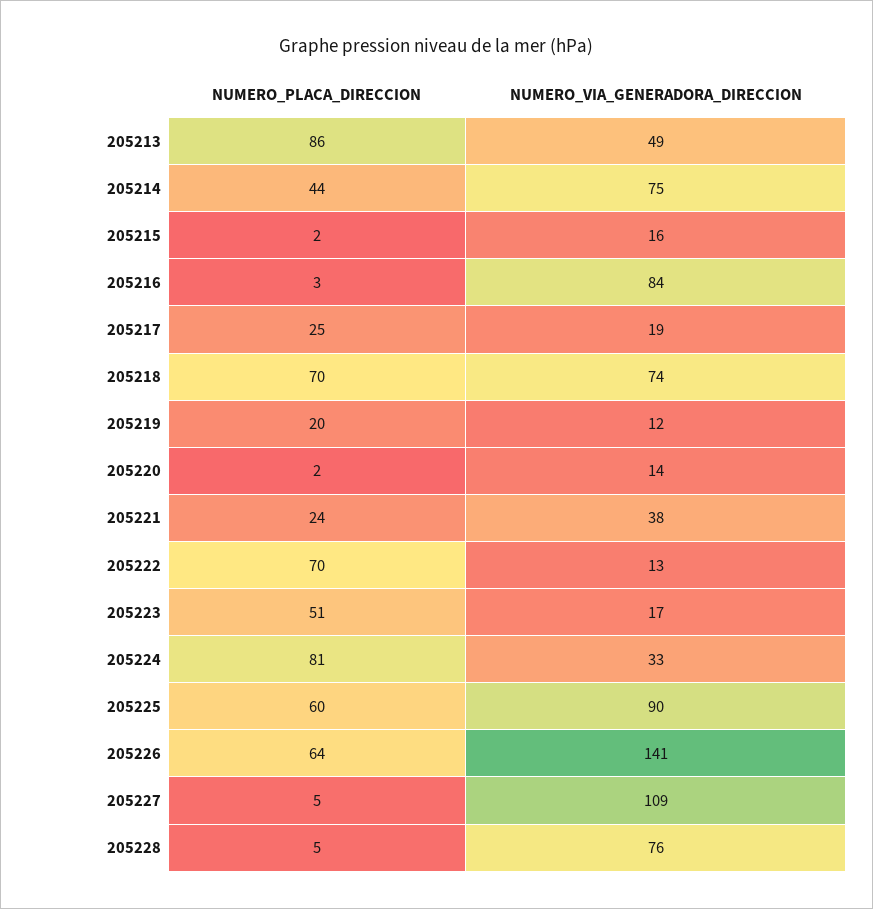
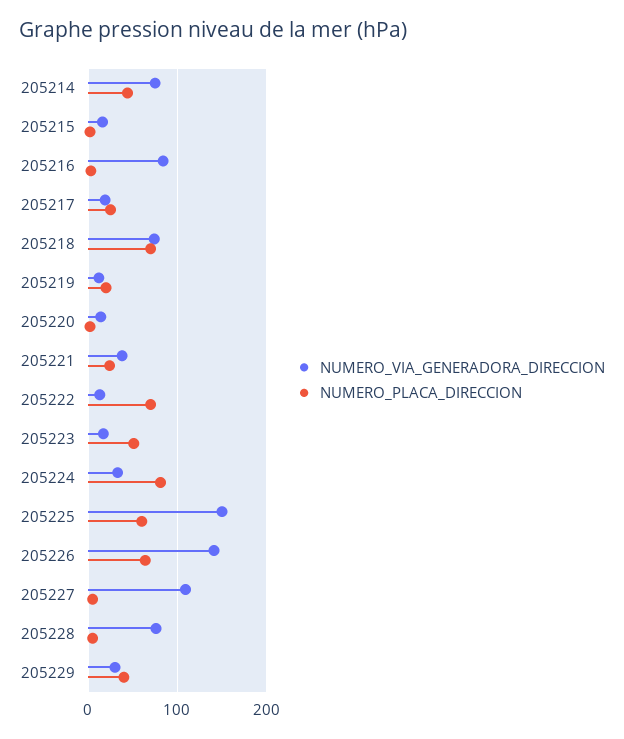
NUMERO_PLACA_DIRECCION, 205213: 86 -> none
NUMERO_VIA_GENERADORA_DIRECCION, 205213: 49 -> none
NUMERO_VIA_GENERADORA_DIRECCION, 205225: 90 -> 150
NUMERO_VIA_GENERADORA_DIRECCION, 205229: none -> 30
NUMERO_PLACA_DIRECCION, 205229: none -> 40

